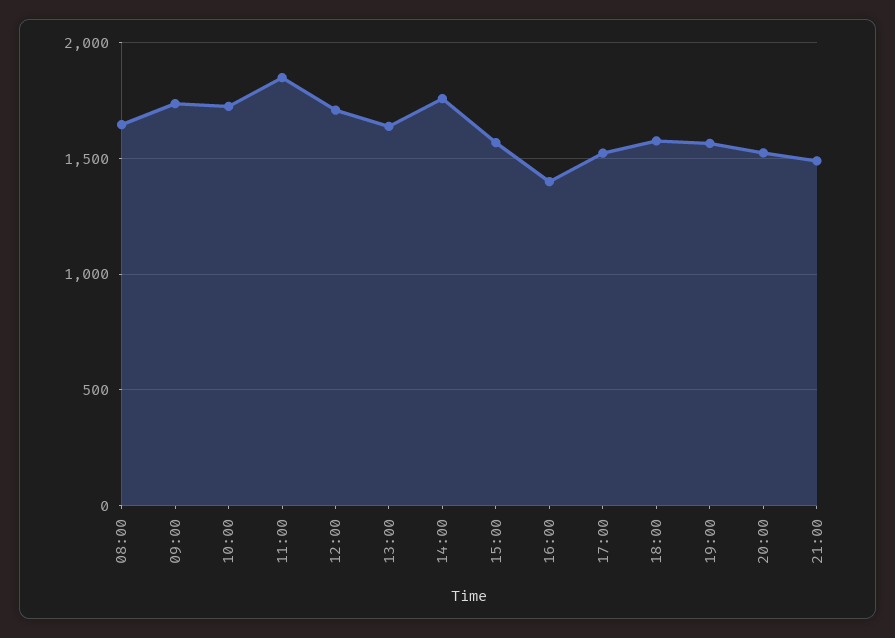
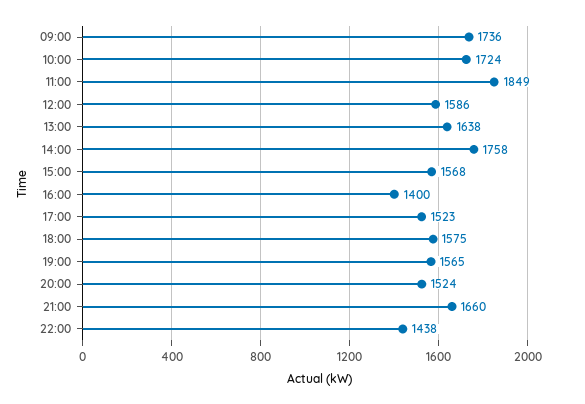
08:00: 1650 -> none
12:00: 1700 -> 1586
21:00: 1500 -> 1660
22:00: none -> 1438

